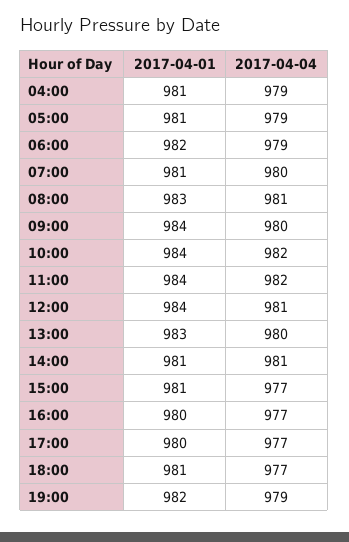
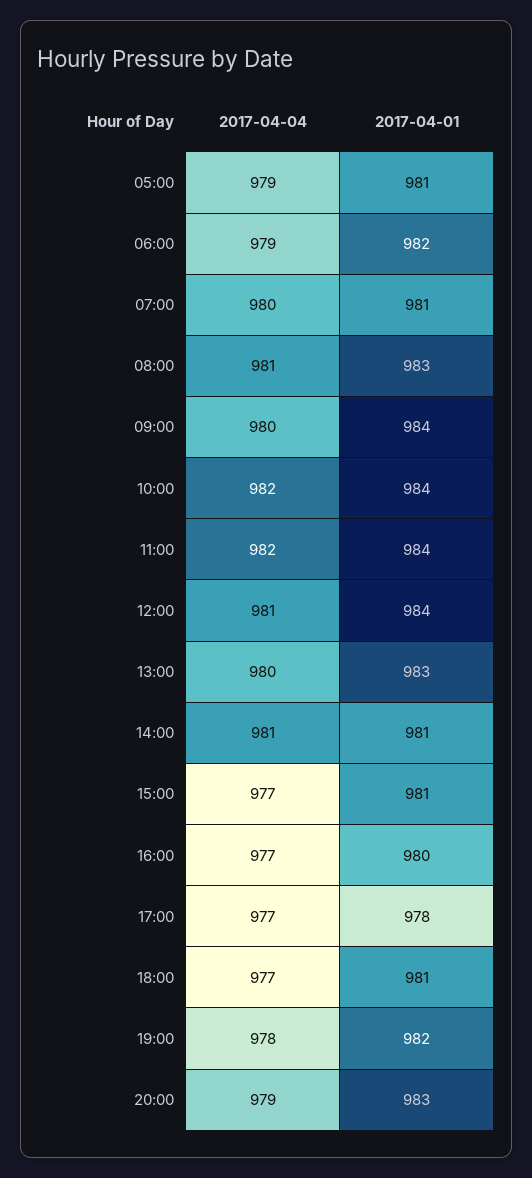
2017-04-01, 04:00: 981 -> none
2017-04-04, 04:00: 979 -> none
2017-04-01, 17:00: 980 -> 978
2017-04-04, 19:00: 979 -> 978
2017-04-04, 20:00: none -> 979
2017-04-01, 20:00: none -> 983

